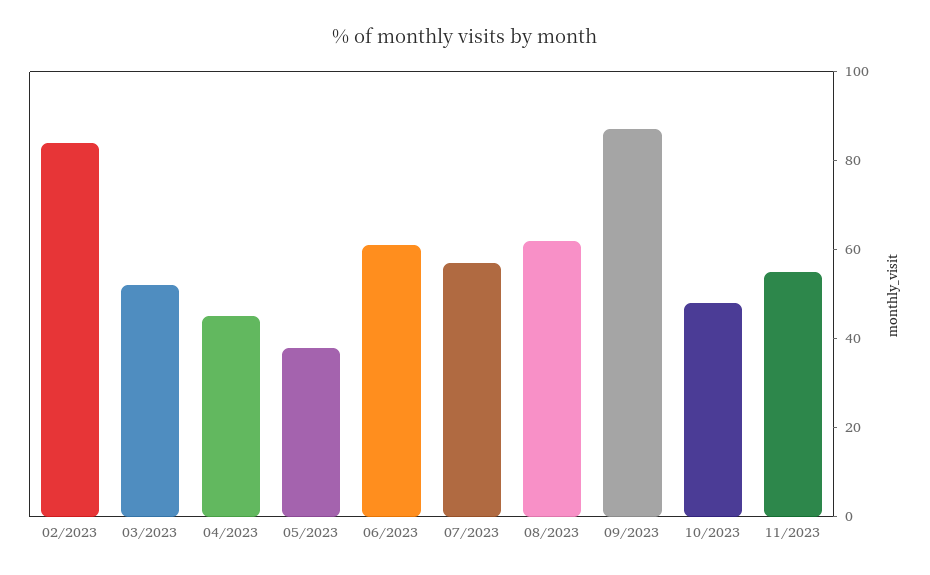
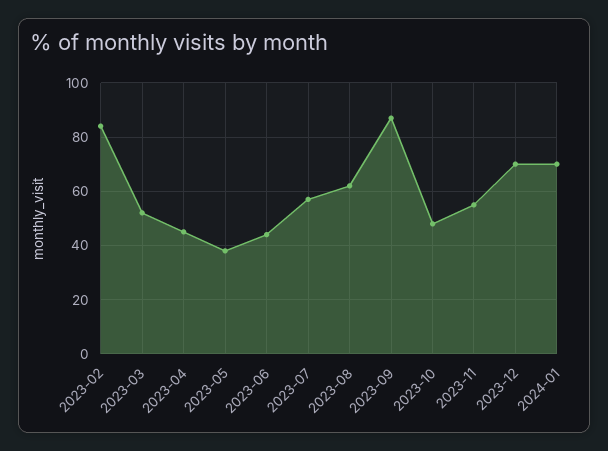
06/2023: 60 -> 45
2023-12: none -> 70
2024-01: none -> 70

